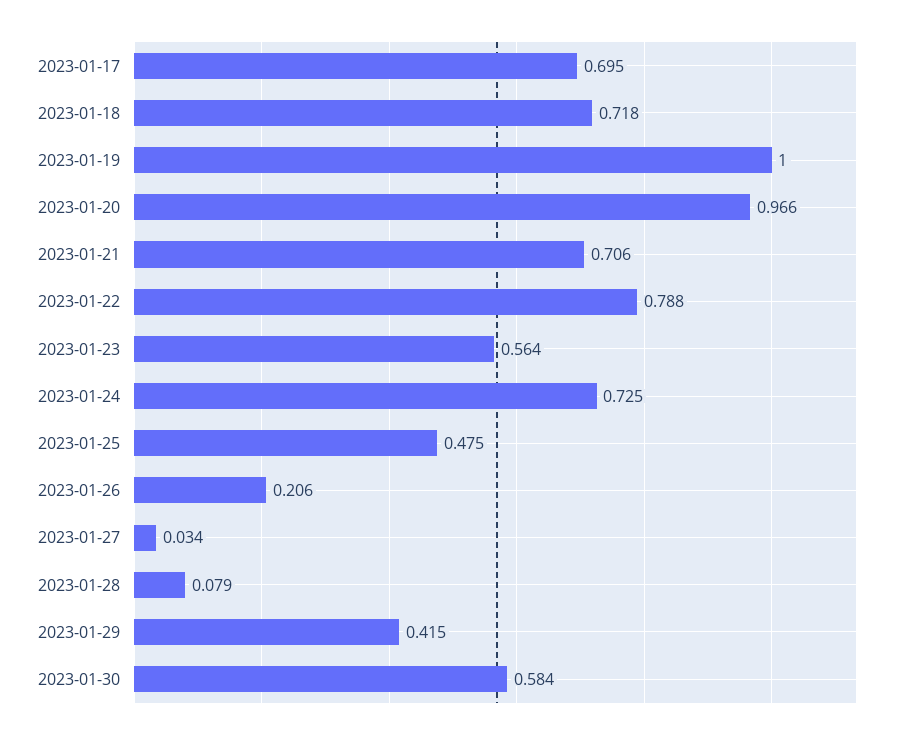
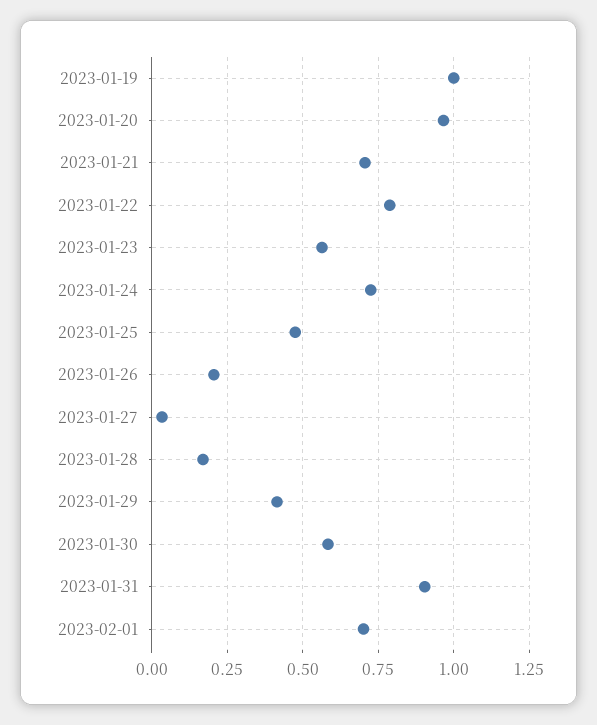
2023-01-17: 0.695 -> none
2023-01-18: 0.718 -> none
2023-01-28: 0.079 -> 0.175
2023-01-31: none -> 0.9
2023-02-01: none -> 0.7

